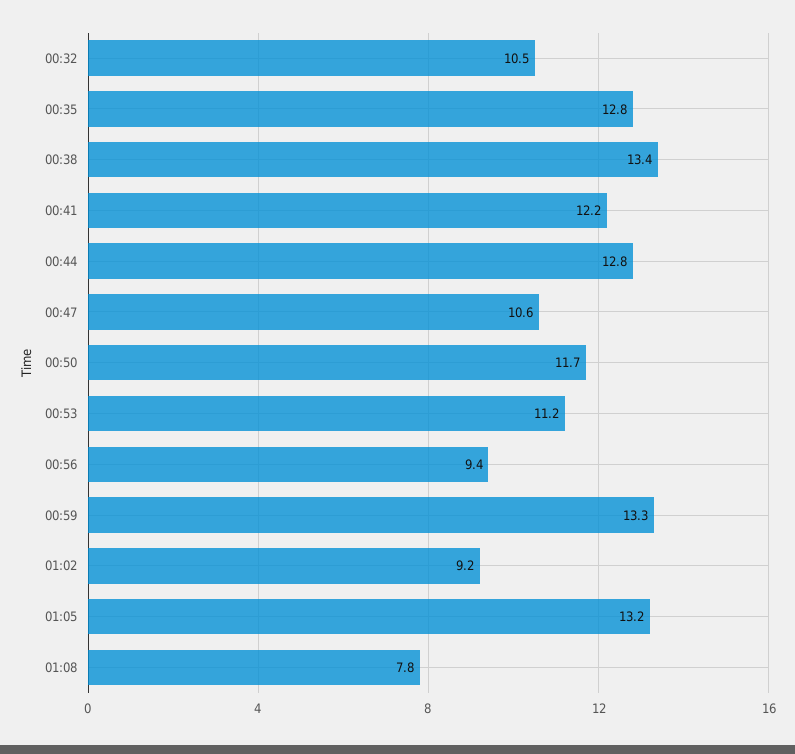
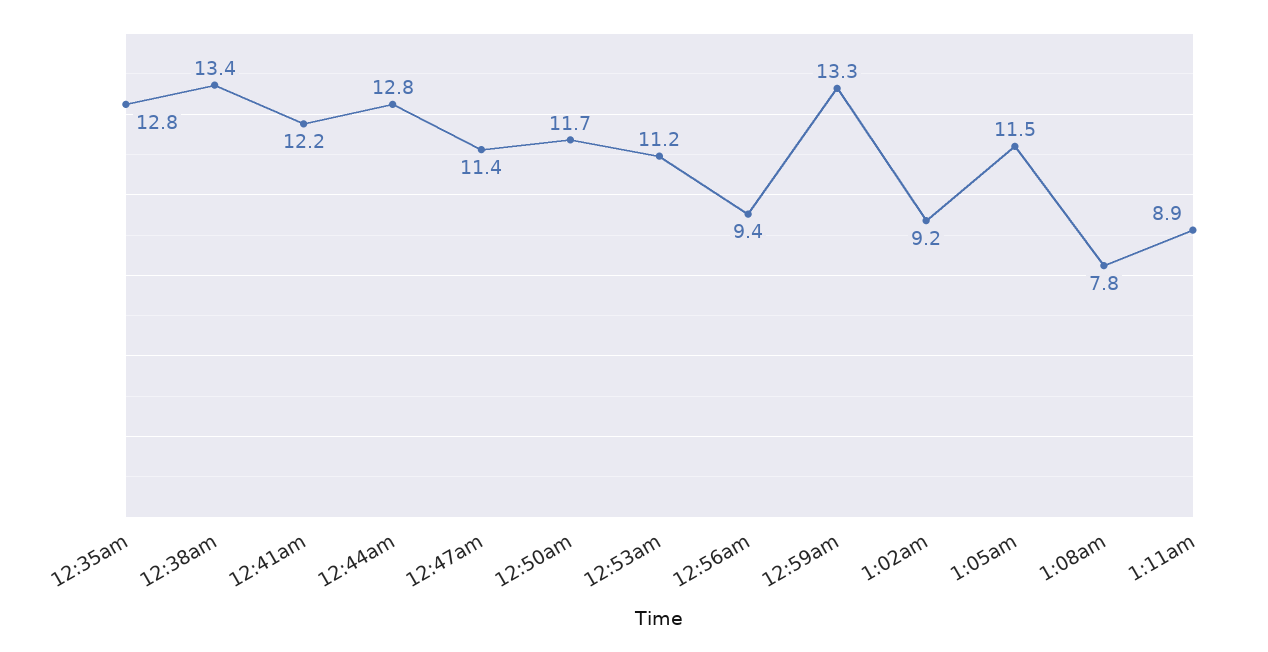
00:32: 10.5 -> none
00:47: 10.6 -> 11.4
01:05: 13.2 -> 11.5
1:11am: none -> 8.9

